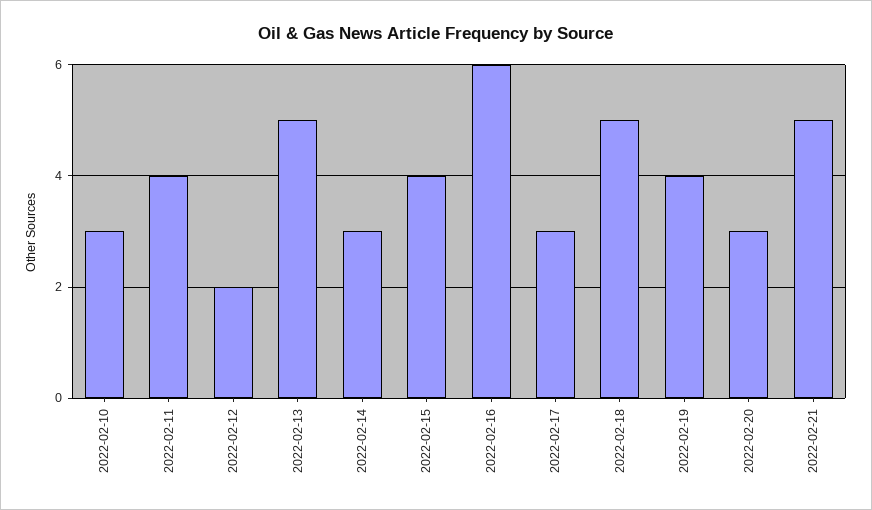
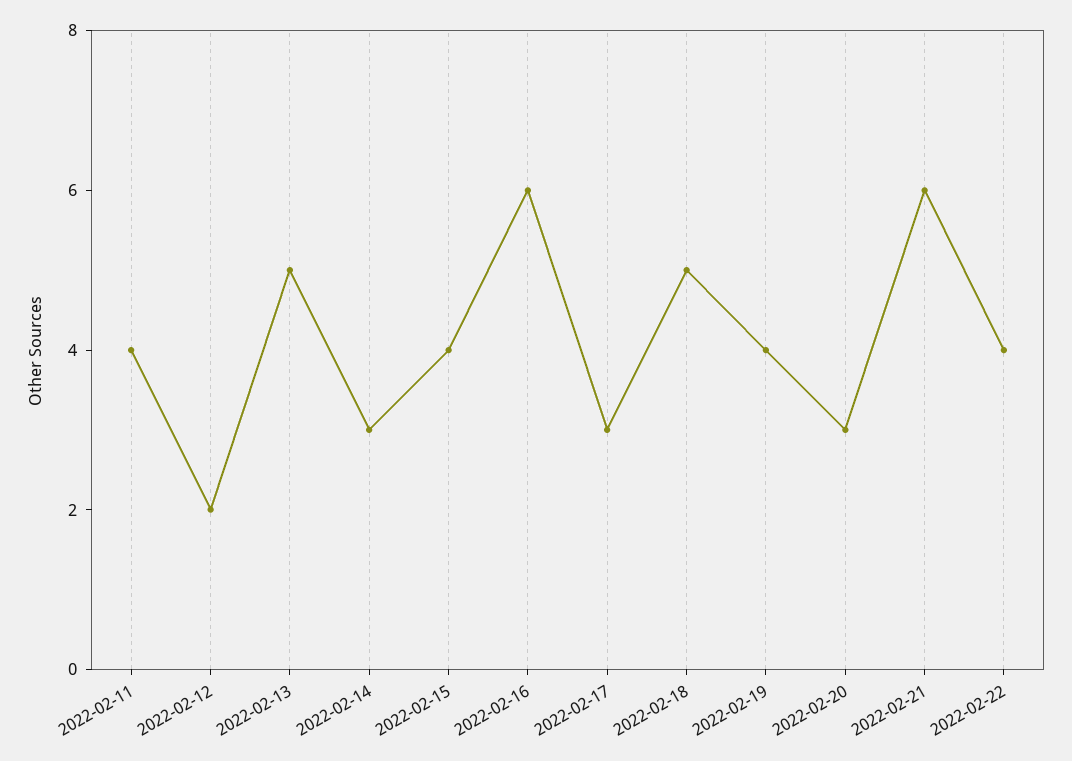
2022-02-10: 3 -> none
2022-02-21: 5 -> 6
2022-02-22: none -> 4

